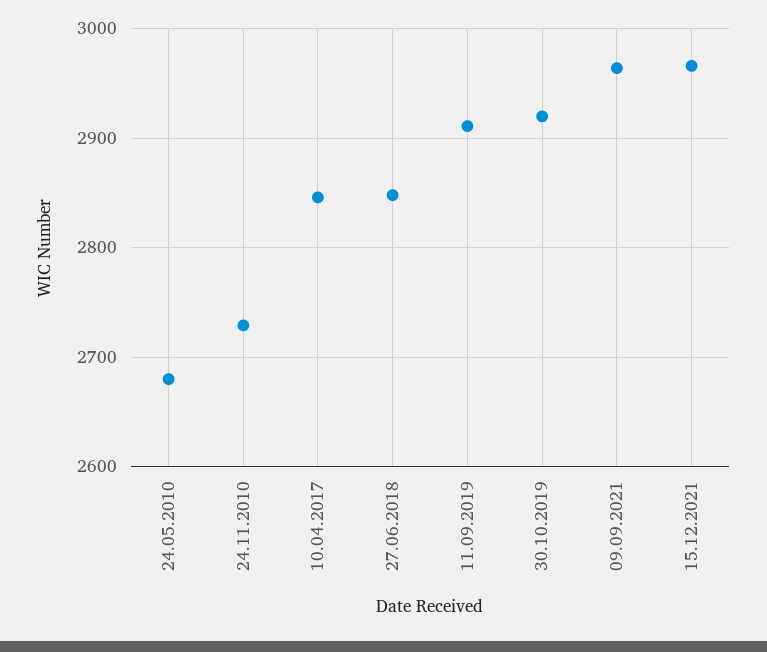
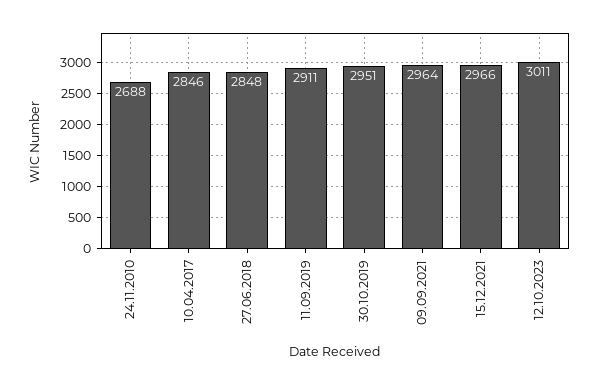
24.05.2010: 2680 -> none
24.11.2010: 2730 -> 2688
30.10.2019: 2920 -> 2951
12.10.2023: none -> 3011

